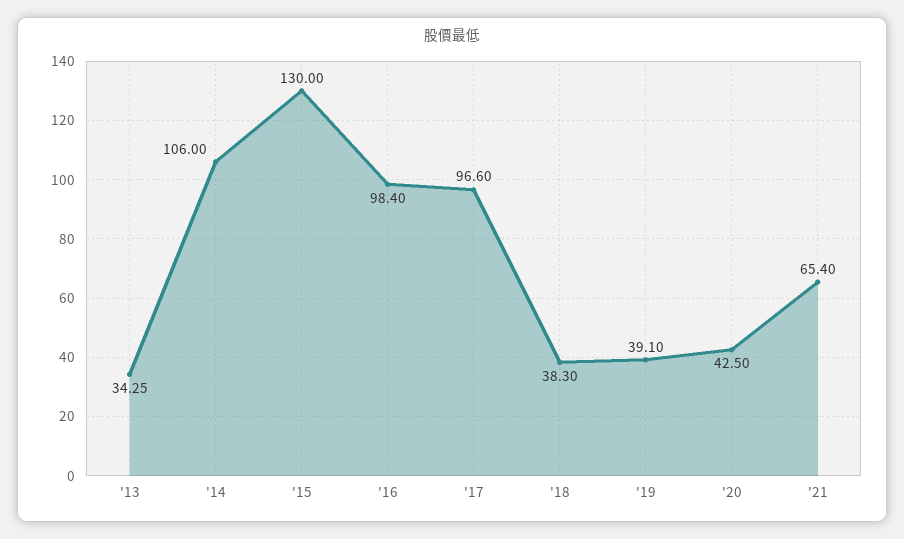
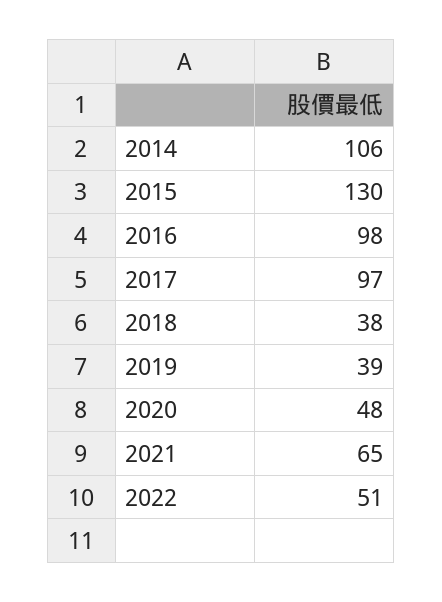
'13: 34.25 -> none
'20: 42.5 -> 48
2022: none -> 51

